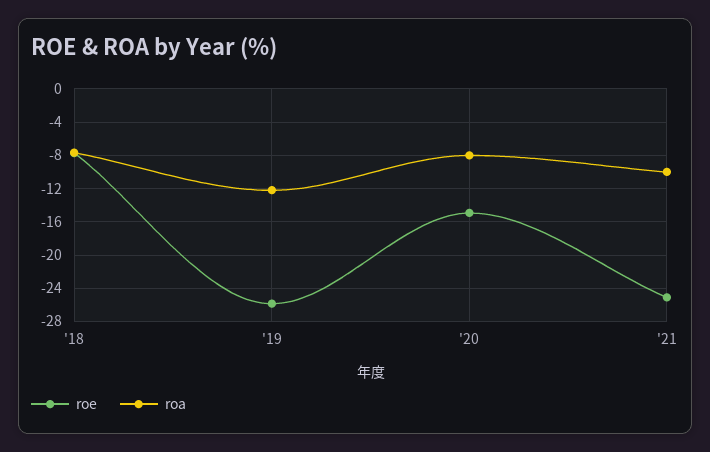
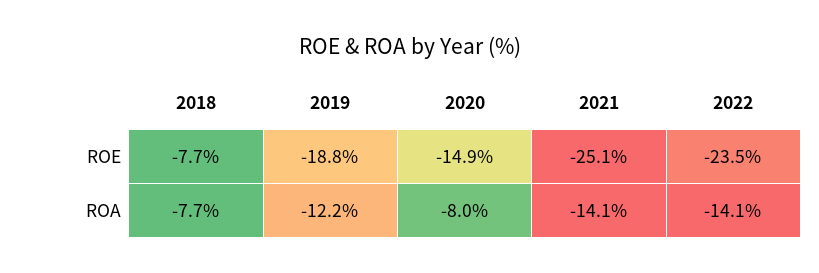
roe, '19: -26 -> -18.8
roa, '21: -10 -> -14.1
roe, 2022: none -> -23.5
roa, 2022: none -> -14.1

